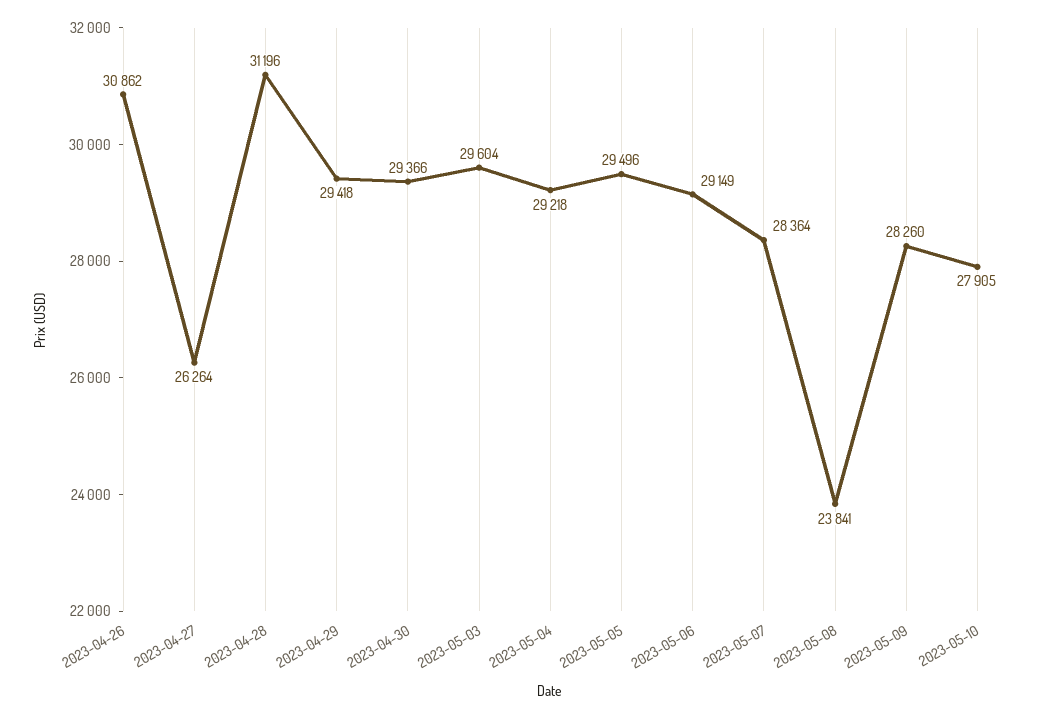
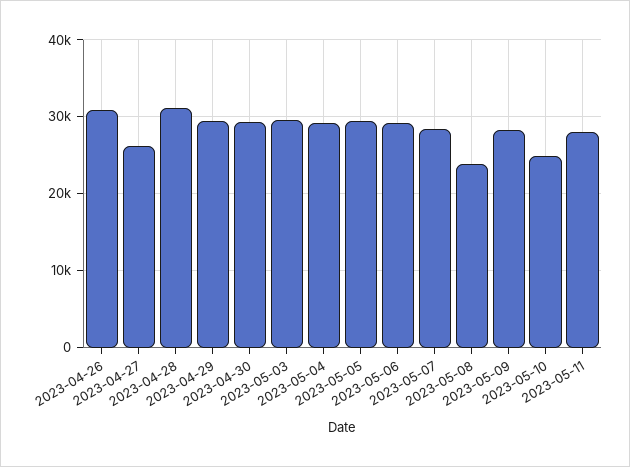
2023-05-10: 27905 -> 25000
2023-05-11: none -> 28000

